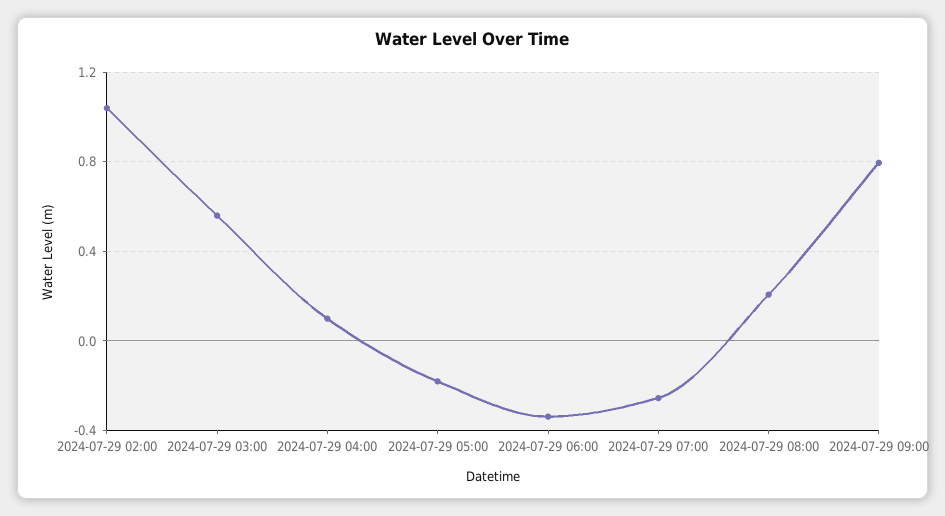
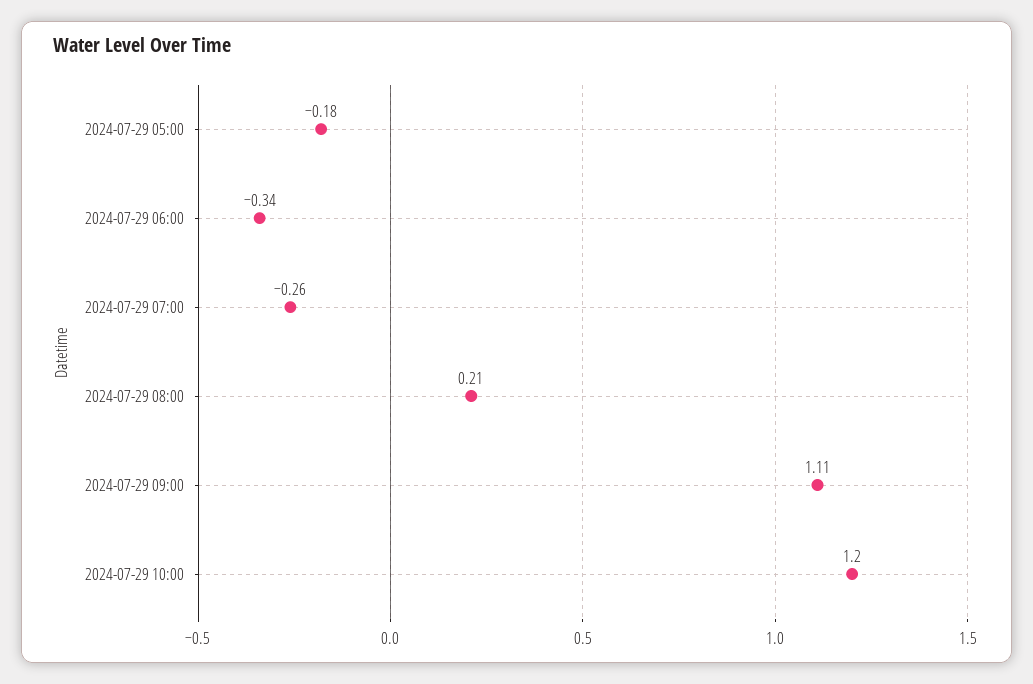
2024-07-29 02:00: 1.05 -> none
2024-07-29 03:00: 0.55 -> none
2024-07-29 04:00: 0.1 -> none
2024-07-29 09:00: 0.8 -> 1.11
2024-07-29 10:00: none -> 1.2

